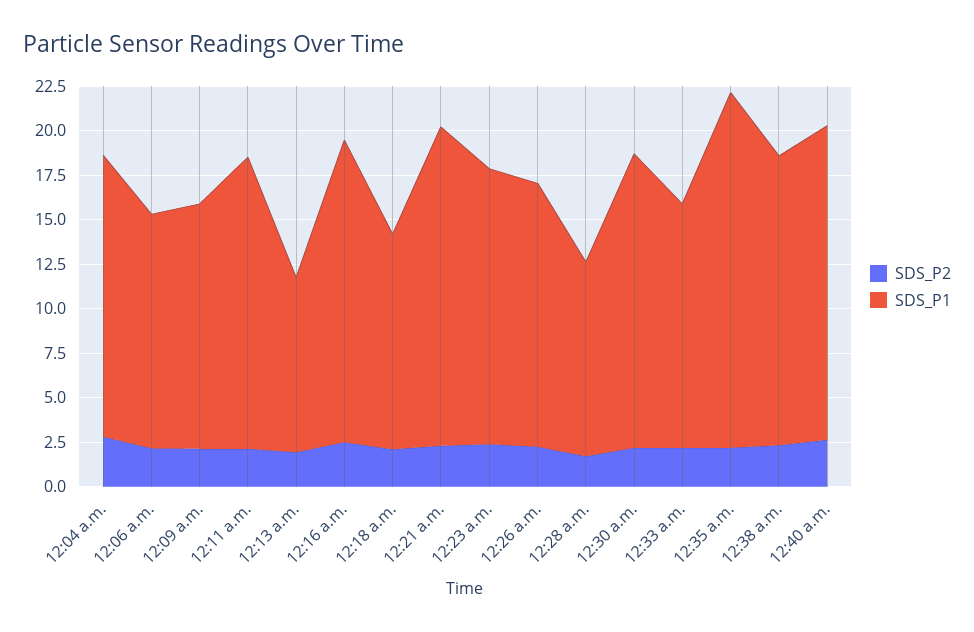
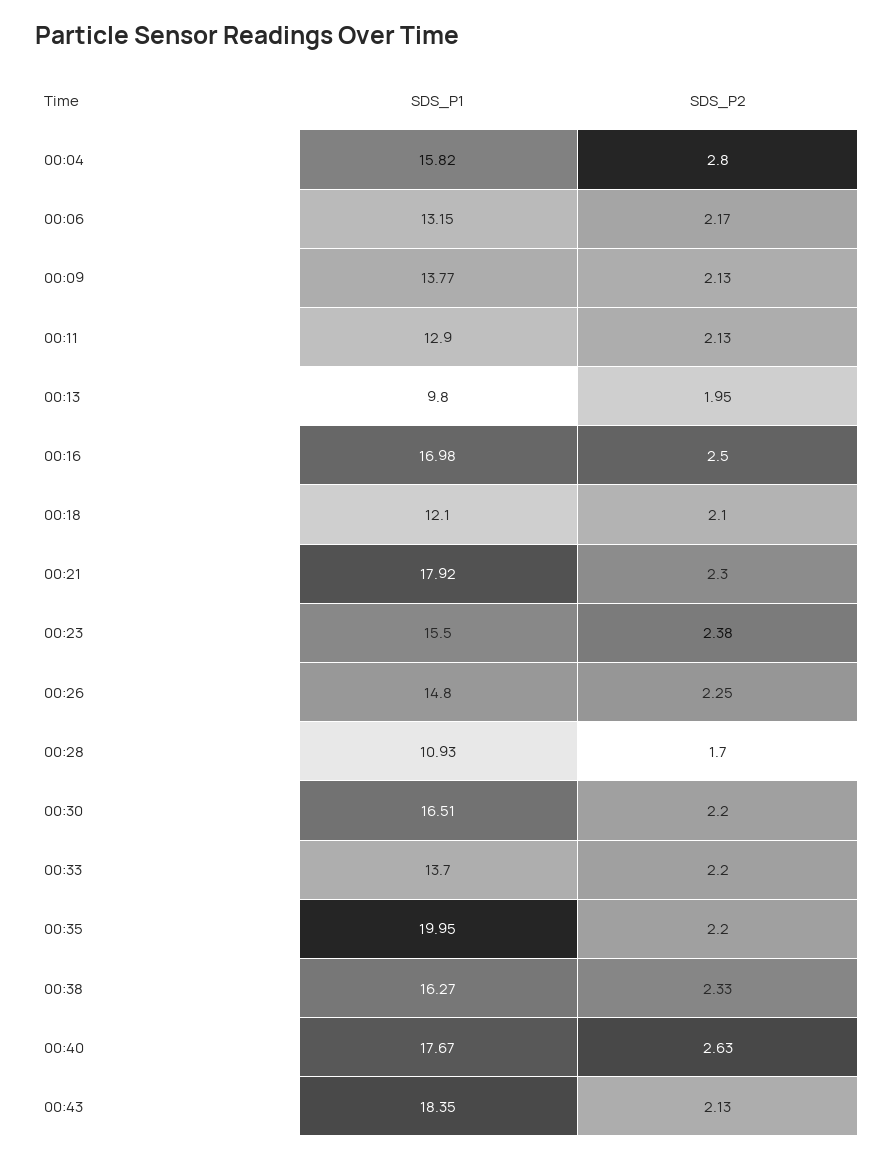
SDS_P1, 12:11 a.m.: 16.5 -> 12.9
SDS_P1, 00:43: none -> 18.35
SDS_P2, 00:43: none -> 2.13

